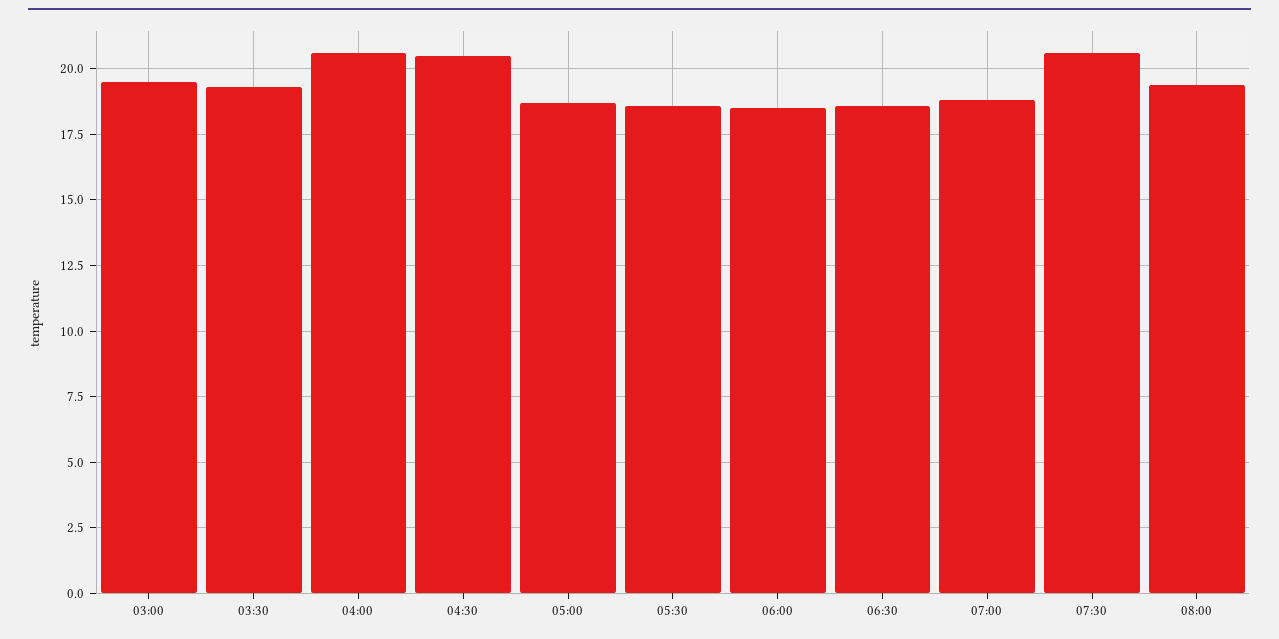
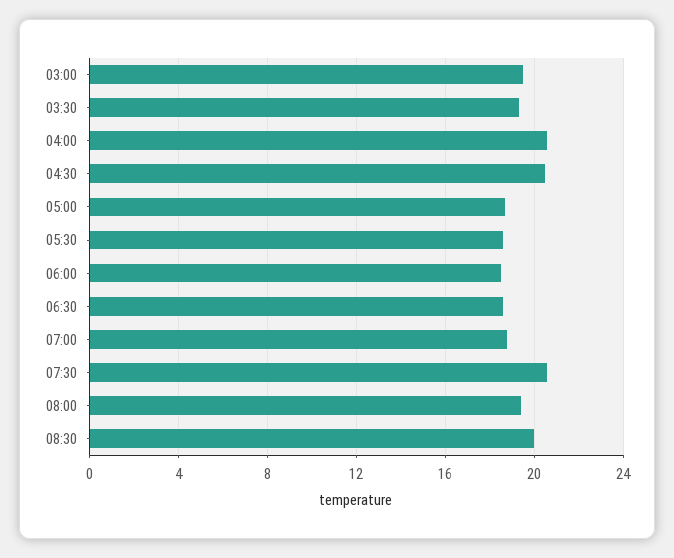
08:30: none -> 20

